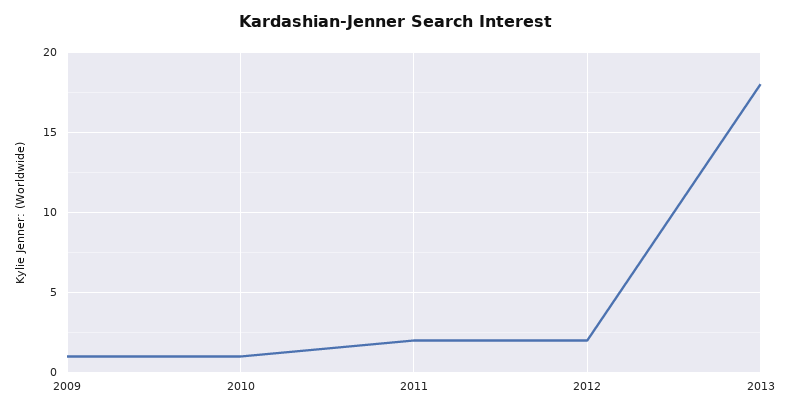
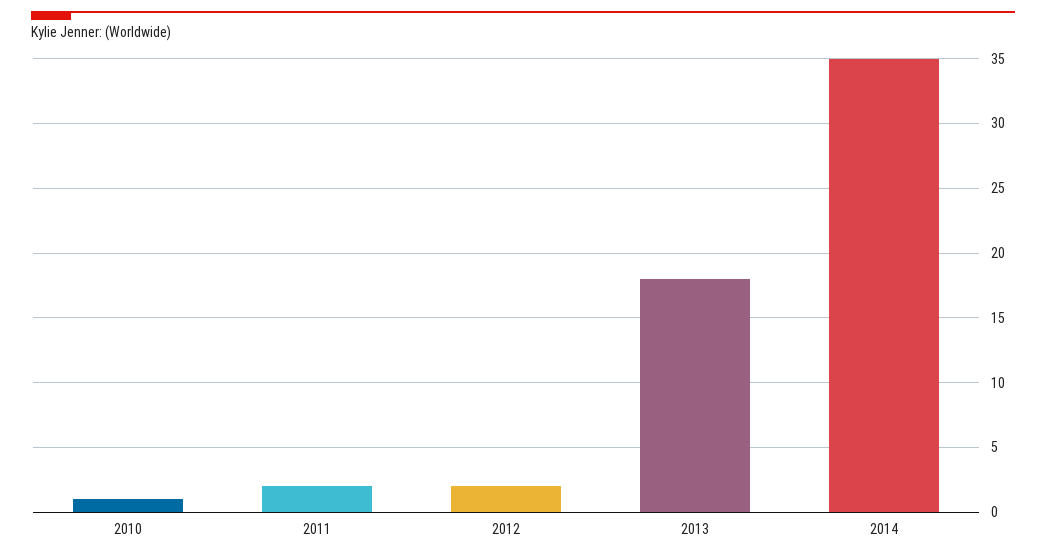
2009: 1 -> none
2014: none -> 35

